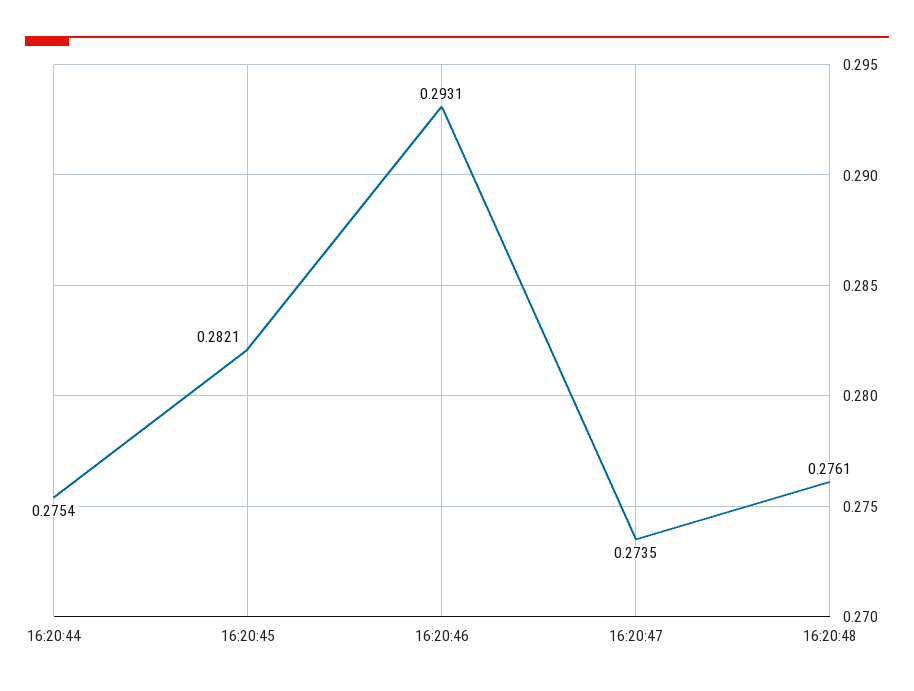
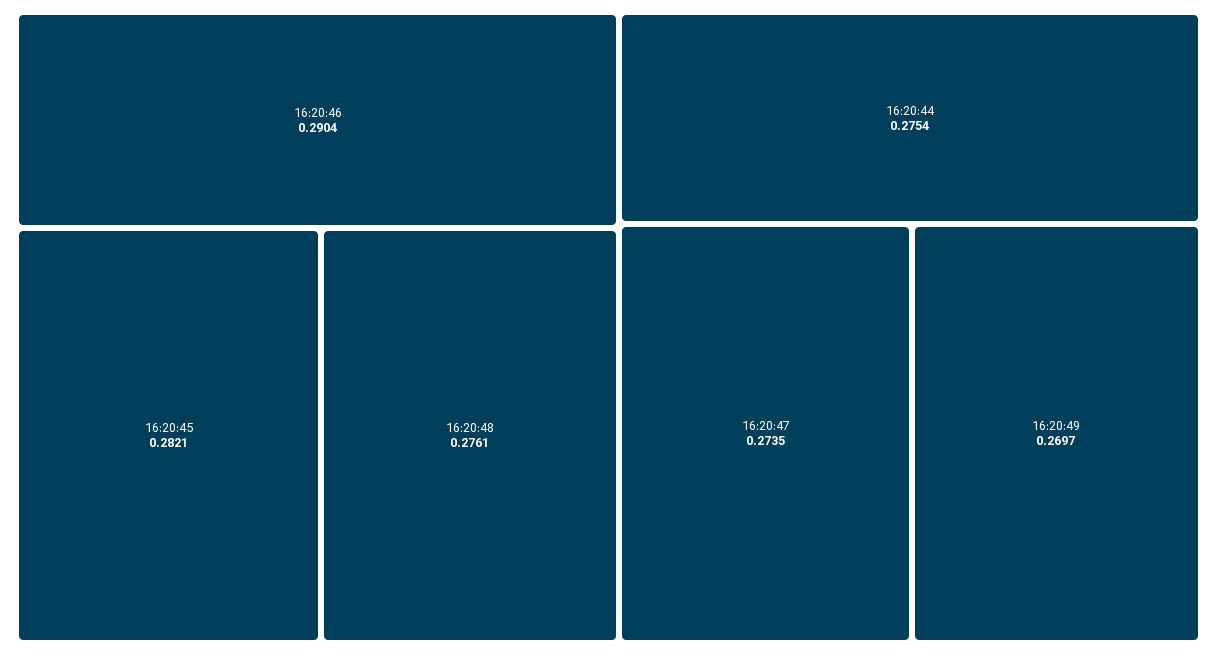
16:20:46: 0.2931 -> 0.2904
16:20:49: none -> 0.2697

